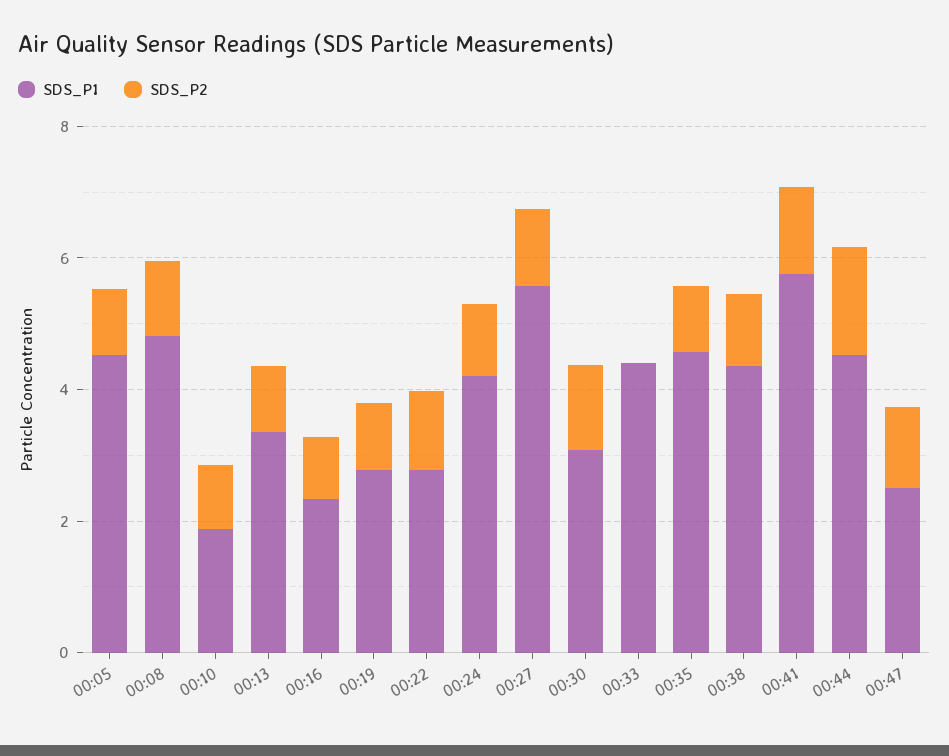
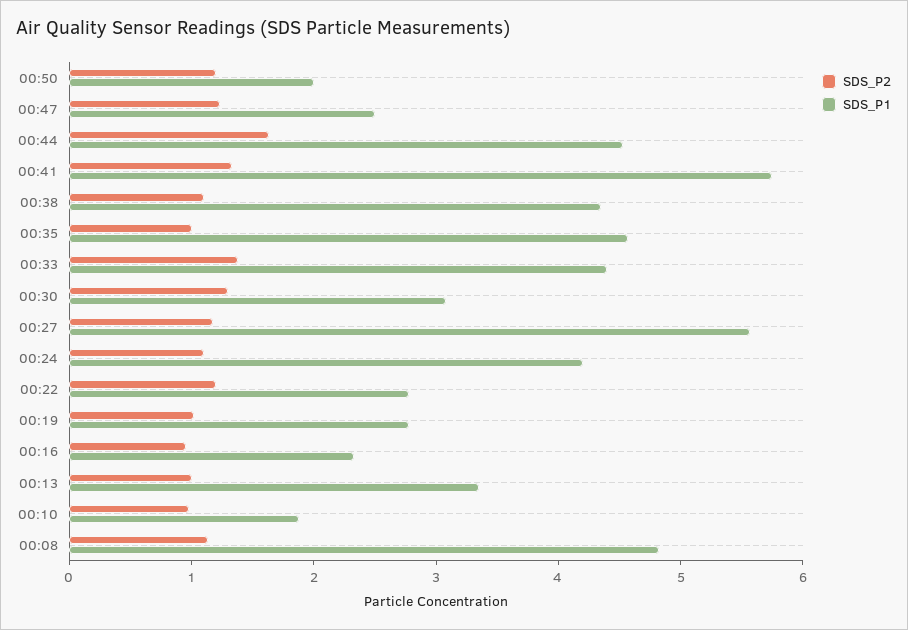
SDS_P1, 00:05: 4.5 -> none
SDS_P2, 00:05: 1 -> none
SDS_P2, 00:33: 0 -> 1.4
SDS_P2, 00:50: none -> 1.2
SDS_P1, 00:50: none -> 2

